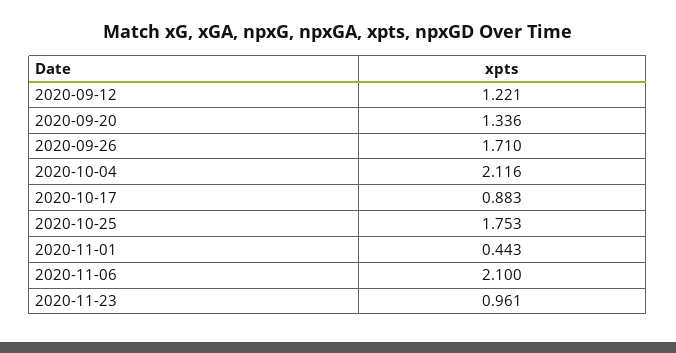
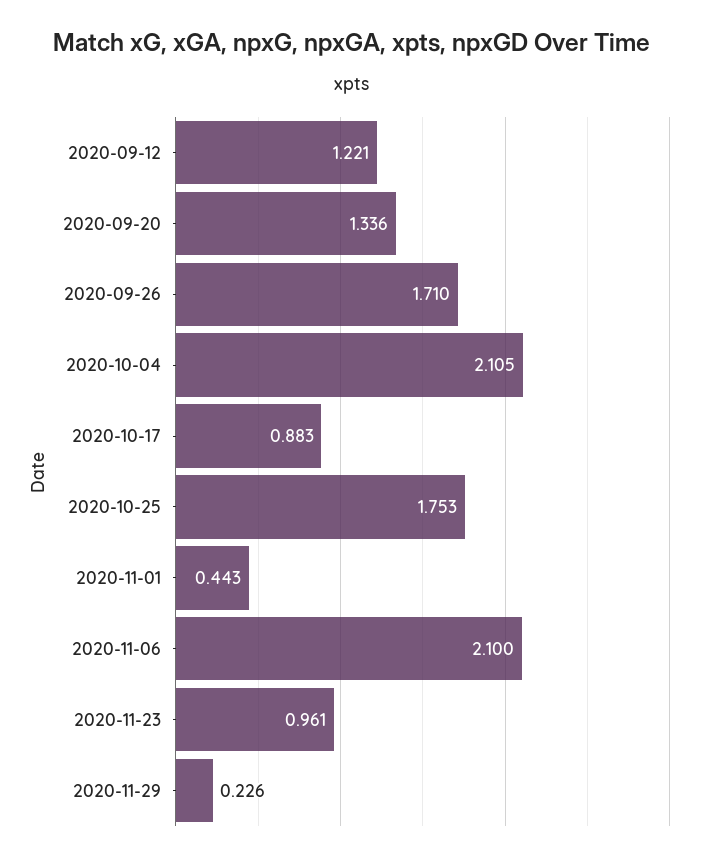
2020-10-04: 2.116 -> 2.105
2020-11-29: none -> 0.226

